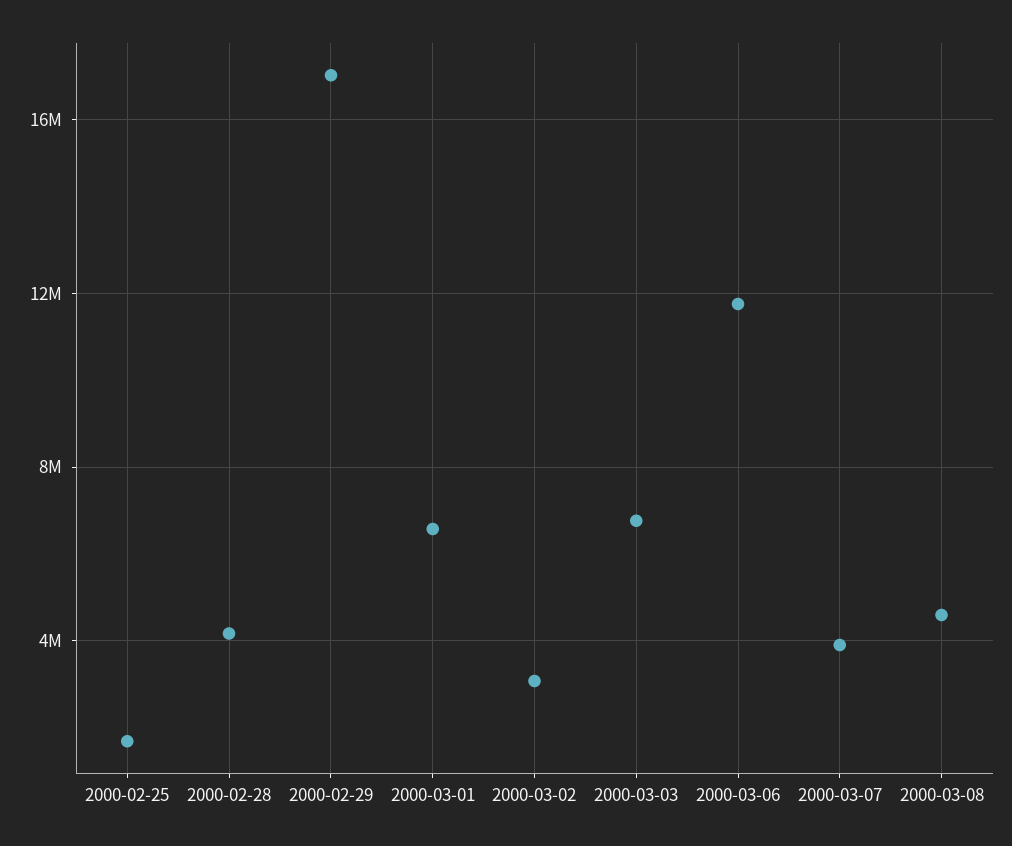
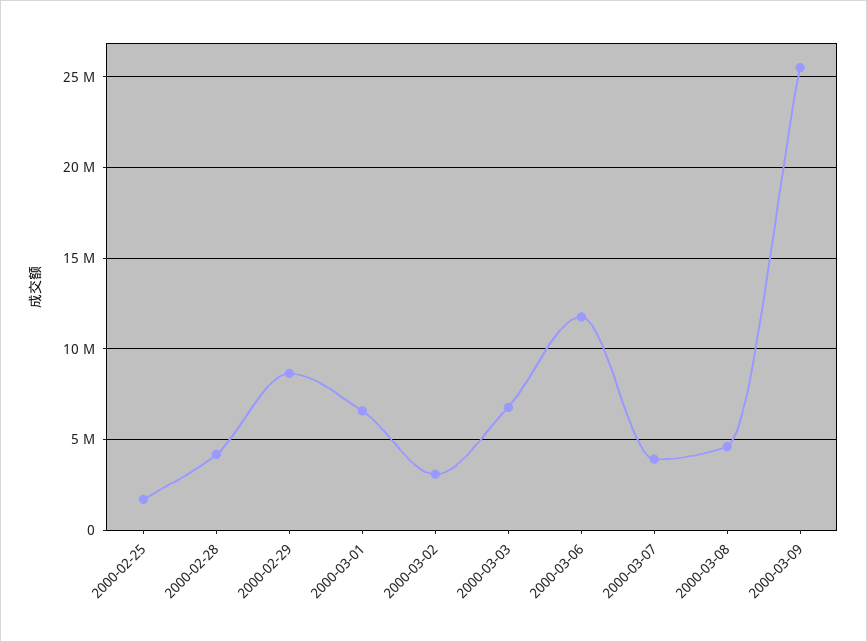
2000-02-29: 17000000 -> 8500000
2000-03-09: none -> 25500000

